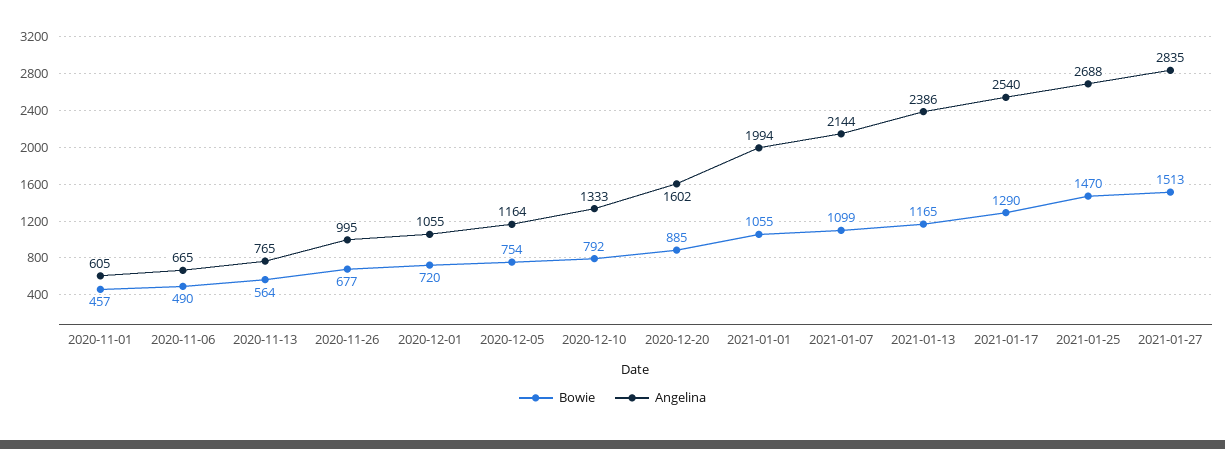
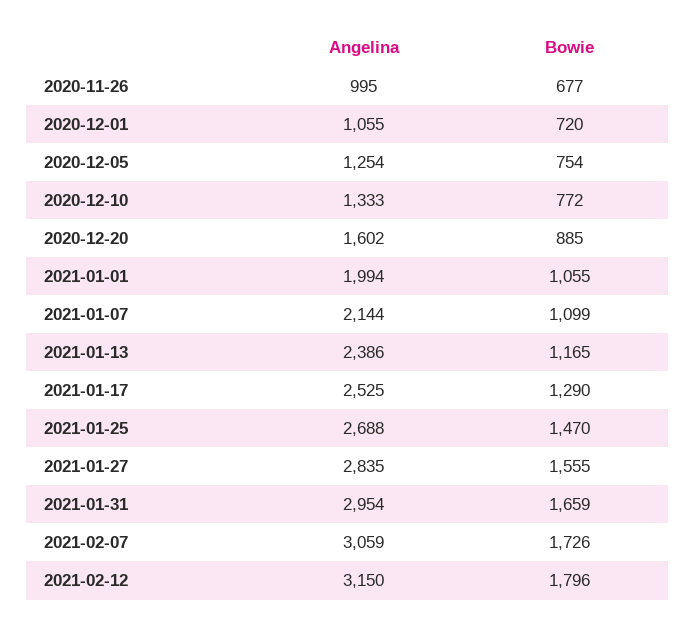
Bowie, 2020-11-01: 457 -> none
Angelina, 2020-11-01: 605 -> none
Bowie, 2020-11-06: 490 -> none
Angelina, 2020-11-06: 665 -> none
Bowie, 2020-11-13: 564 -> none
Angelina, 2020-11-13: 765 -> none
Angelina, 2020-12-05: 1164 -> 1254
Bowie, 2020-12-10: 792 -> 772
Angelina, 2021-01-17: 2540 -> 2525
Bowie, 2021-01-27: 1513 -> 1555
Angelina, 2021-01-31: none -> 2954
Bowie, 2021-01-31: none -> 1659
Angelina, 2021-02-07: none -> 3059
Bowie, 2021-02-07: none -> 1726
Angelina, 2021-02-12: none -> 3150
Bowie, 2021-02-12: none -> 1796

